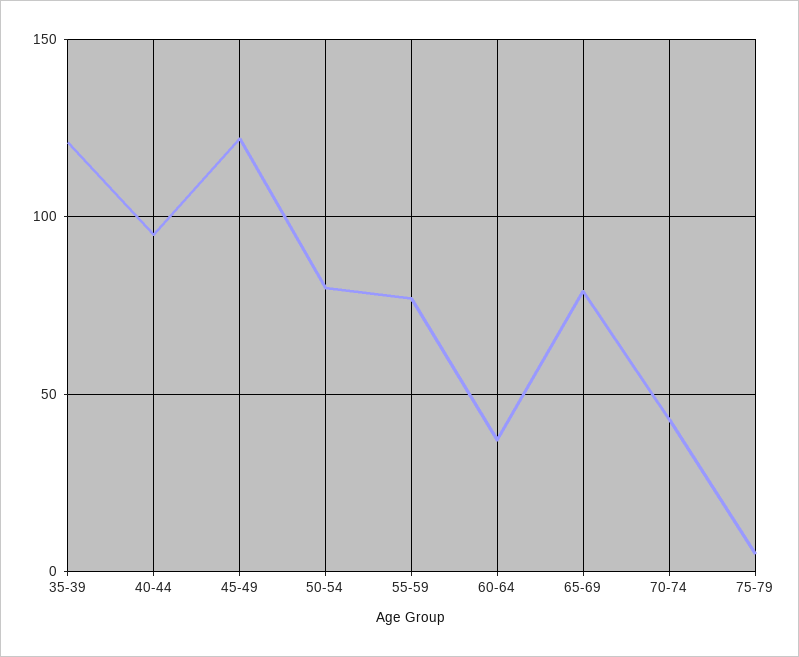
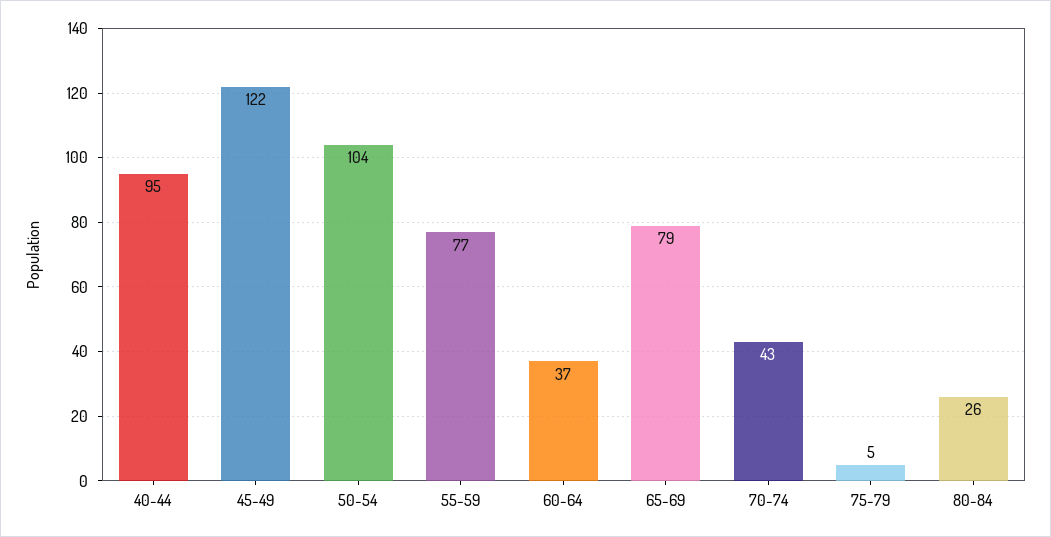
35-39: 120 -> none
50-54: 80 -> 104
80-84: none -> 26

